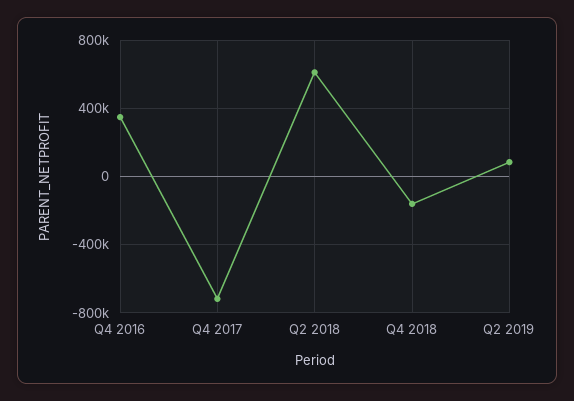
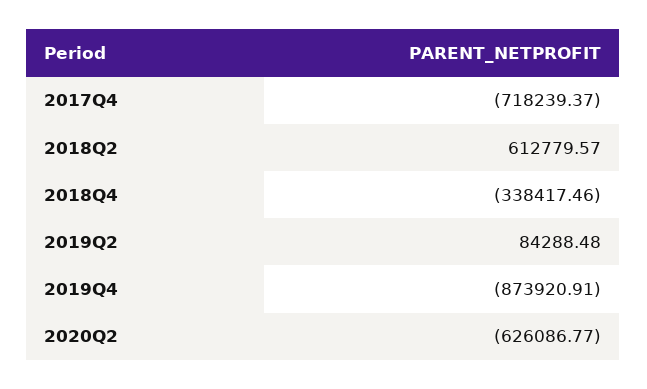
Q4 2016: 350000 -> none
Q4 2018: -150000 -> -338417.46
2019Q4: none -> -873920.91
2020Q2: none -> -626086.77

